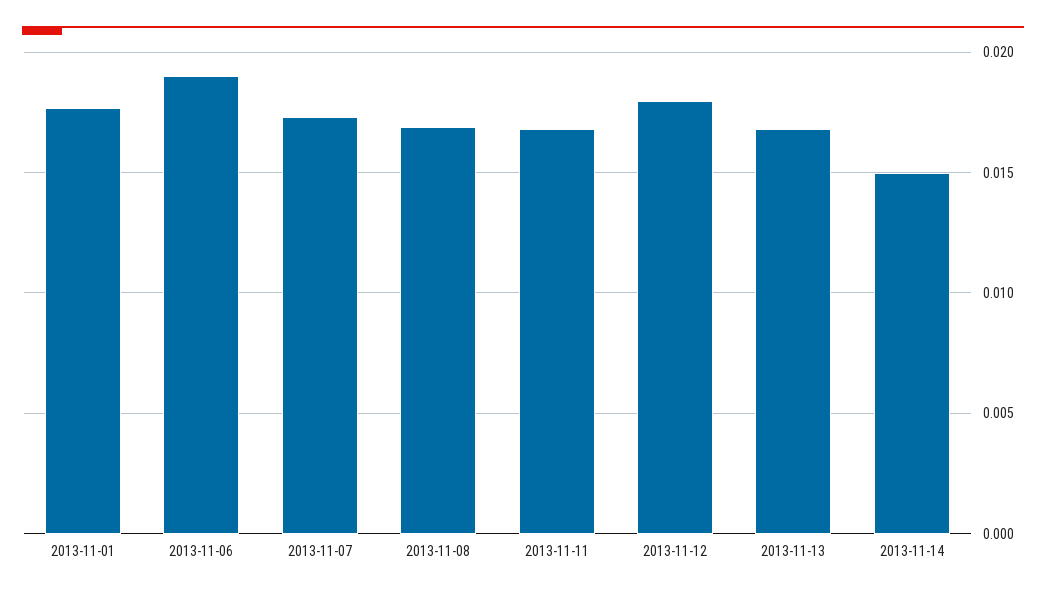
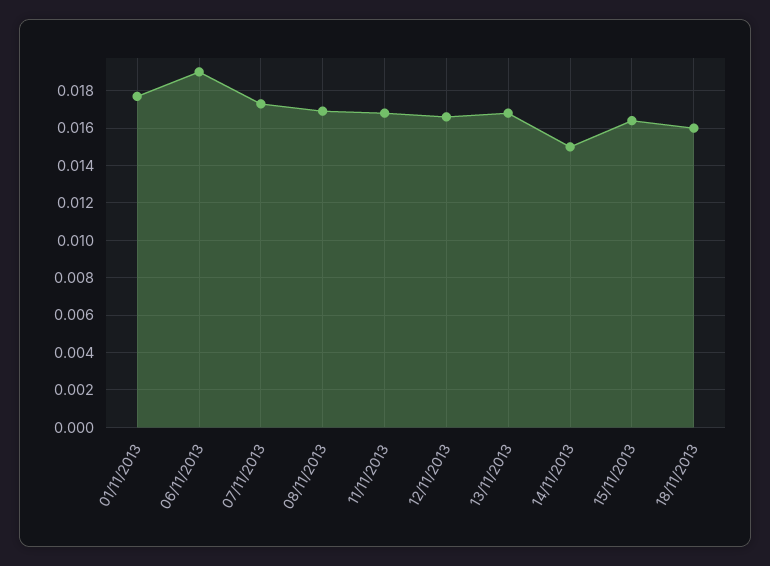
2013-11-12: 0.018 -> 0.0165
15/11/2013: none -> 0.0165
18/11/2013: none -> 0.016

